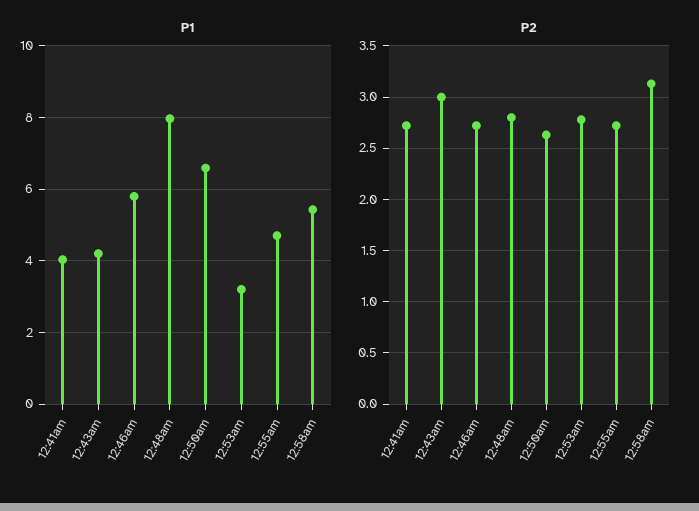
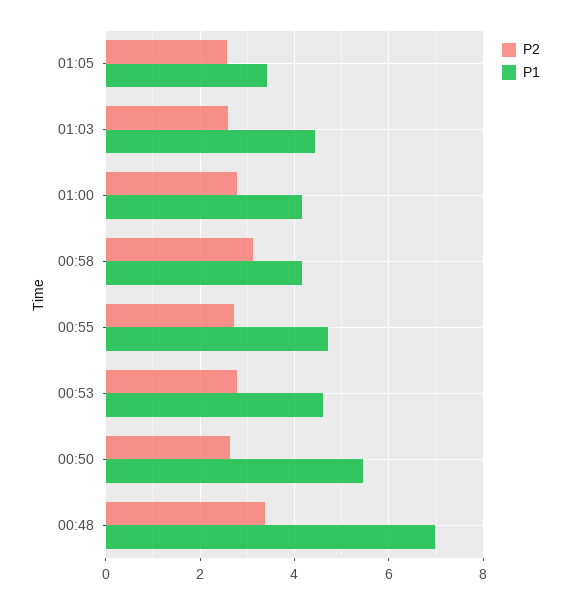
P1, 12:41am: 4 -> none
P1, 12:43am: 4.2 -> none
P1, 12:46am: 5.8 -> none
P1, 12:48am: 8 -> 7
P1, 12:50am: 6.6 -> 5.4
P1, 12:53am: 3.2 -> 4.6
P1, 12:58am: 5.4 -> 4.2
P2, 12:41am: 2.7 -> none
P2, 12:43am: 3 -> none
P2, 12:46am: 2.7 -> none
P2, 12:48am: 2.8 -> 3.4
P2, 01:05: none -> 2.6
P1, 01:05: none -> 3.4
P2, 01:03: none -> 2.6
P1, 01:03: none -> 4.4
P2, 01:00: none -> 2.8
P1, 01:00: none -> 4.2

